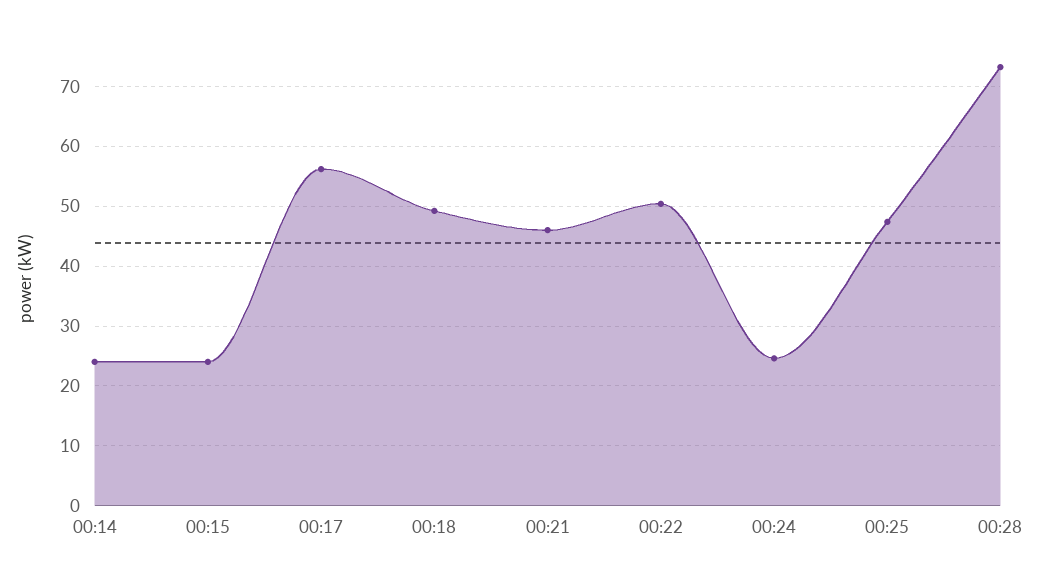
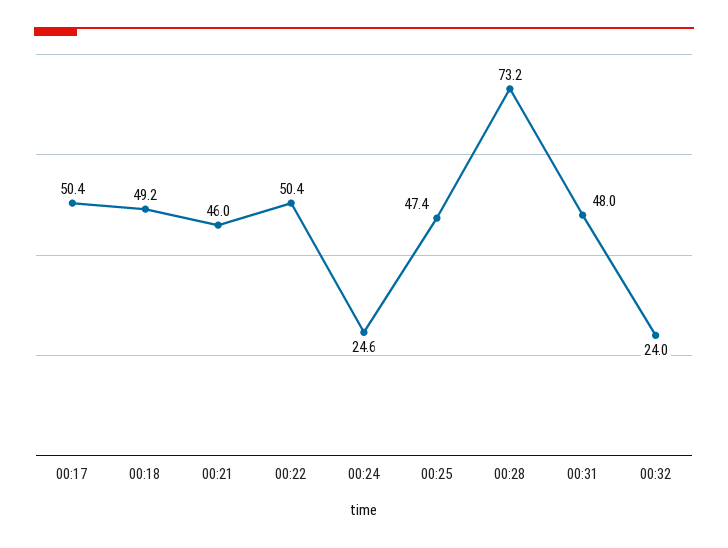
00:14: 24 -> none
00:15: 24 -> none
00:17: 56 -> 50.4
00:31: none -> 48
00:32: none -> 24

